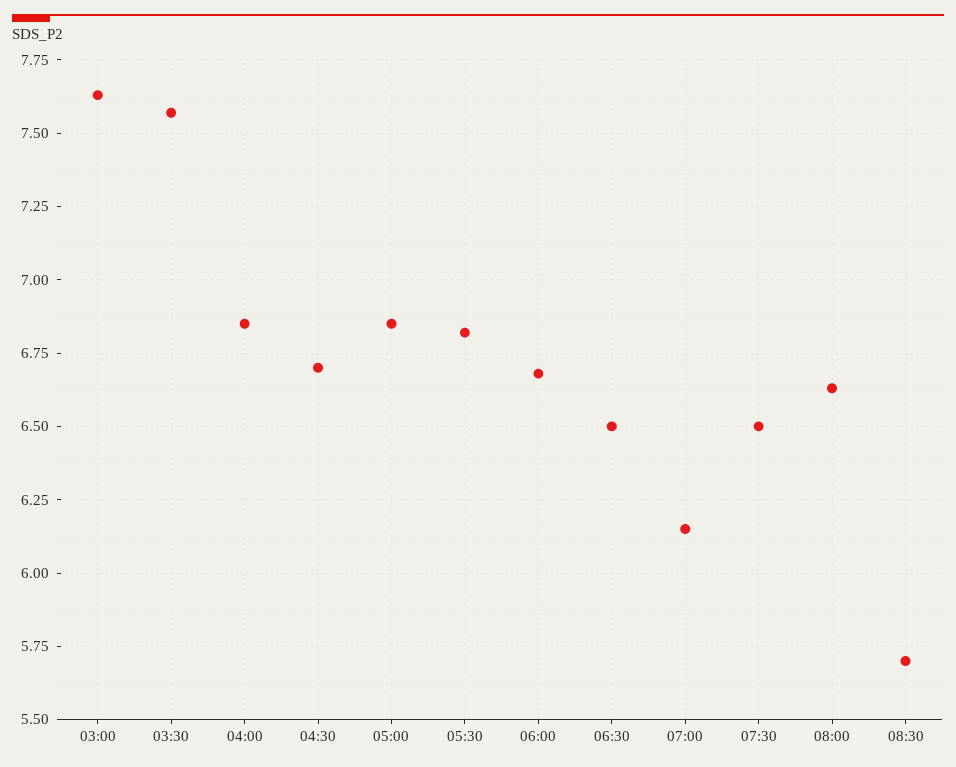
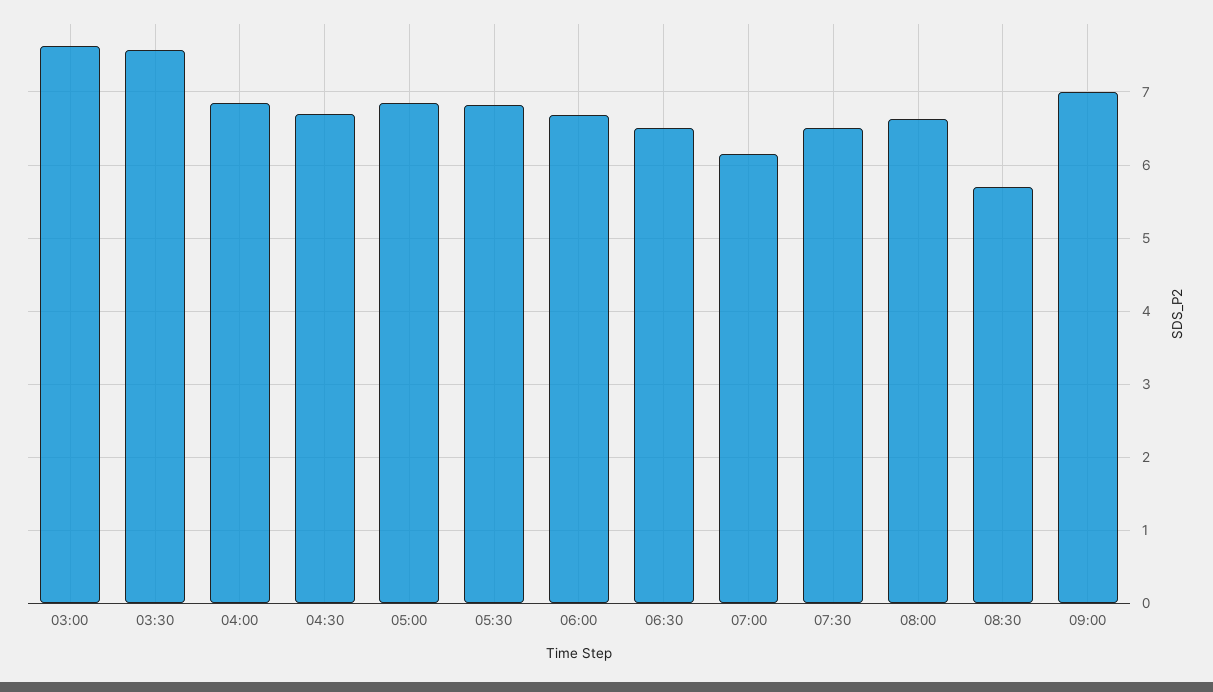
09:00: none -> 7

